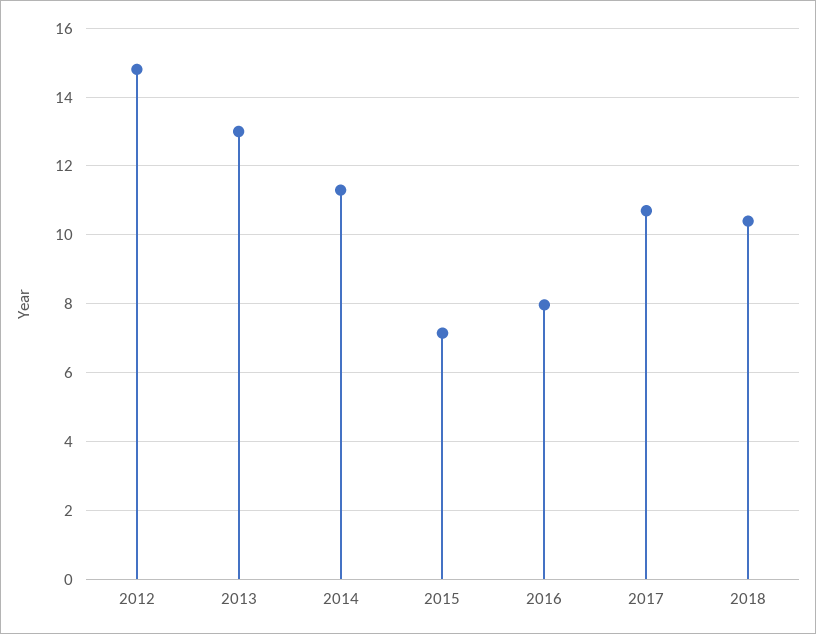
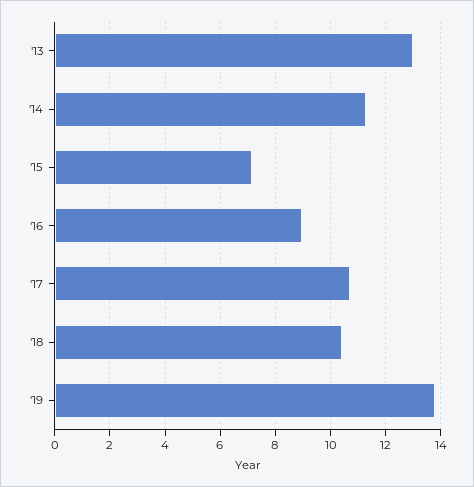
2012: 14.8 -> none
2016: 8 -> 9
'19: none -> 13.75

